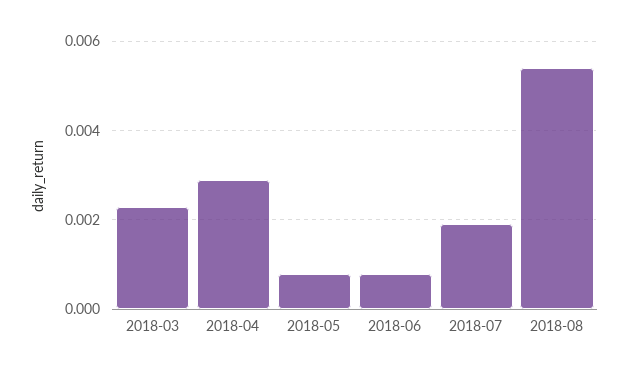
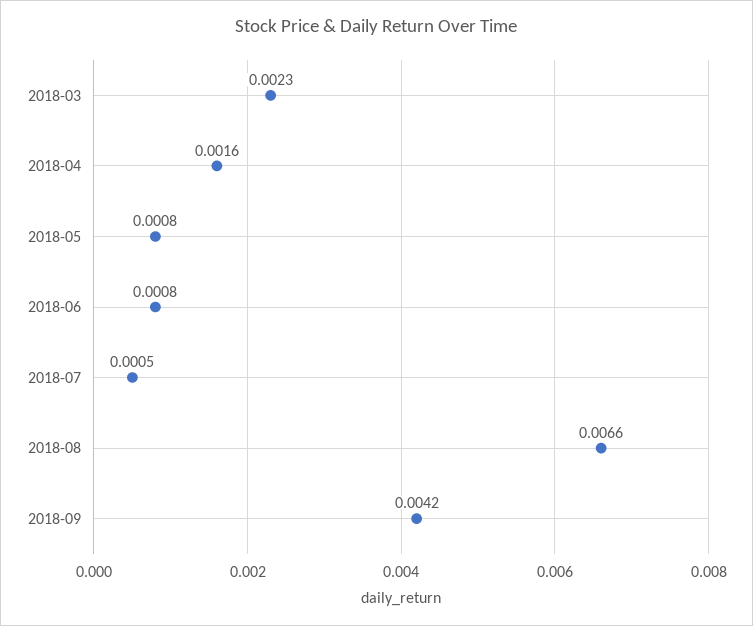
2018-04: 0.003 -> 0.0016
2018-07: 0.002 -> 0.0005
2018-08: 0.0055 -> 0.0066
2018-09: none -> 0.0042

